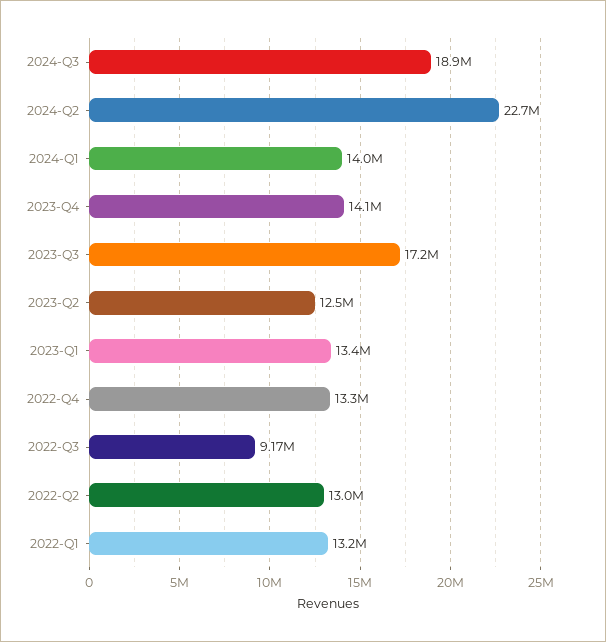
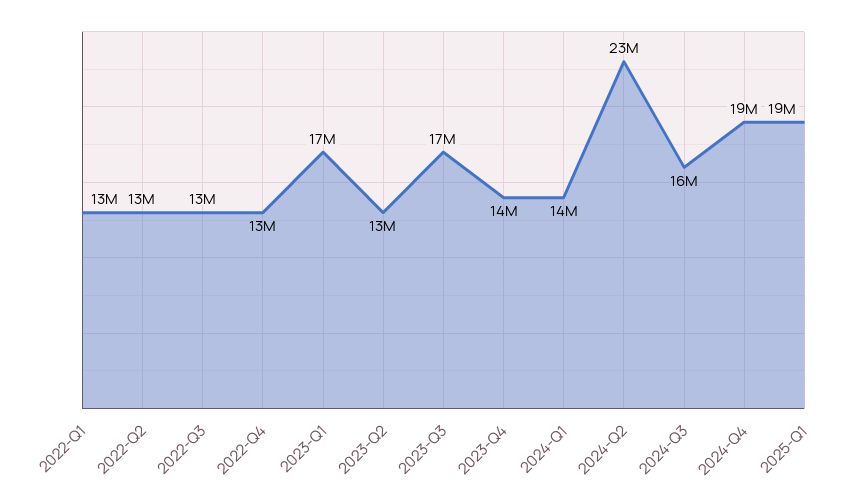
2024-Q3: 18900000 -> 16000000
2023-Q1: 13400000 -> 17000000
2022-Q3: 9170000 -> 13000000
2024-Q4: none -> 19000000
2025-Q1: none -> 19000000

